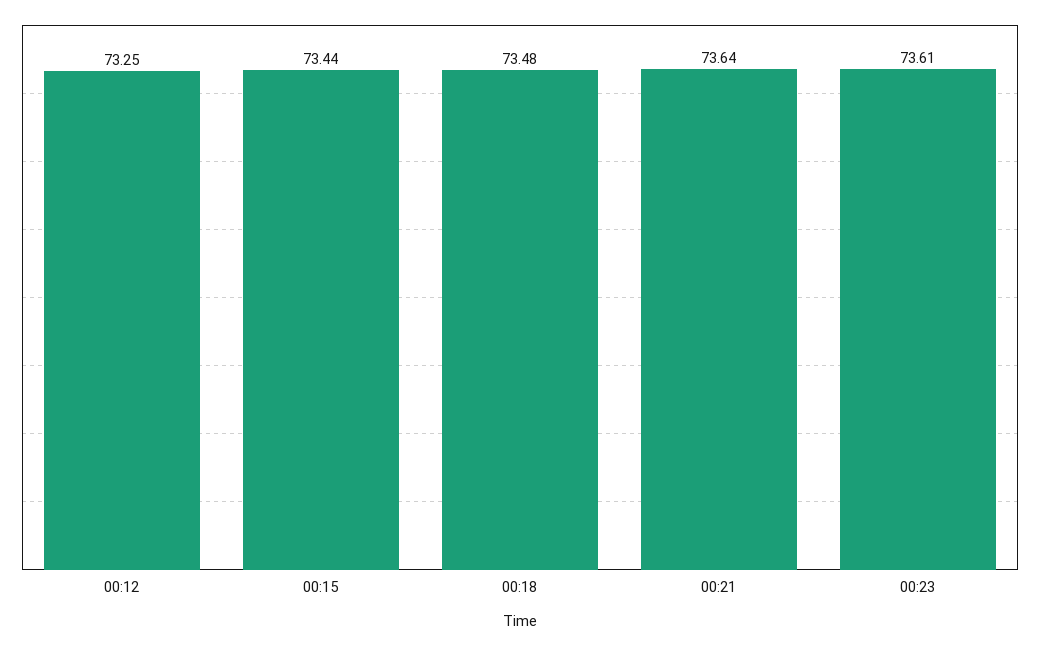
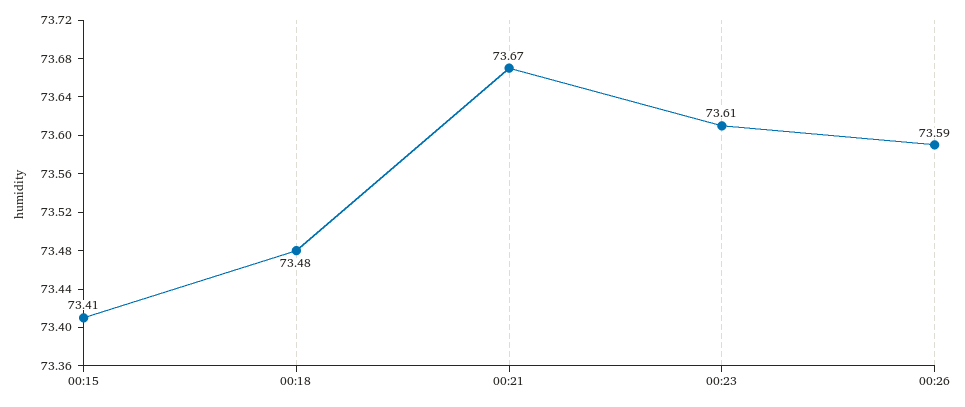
00:12: 73.25 -> none
00:15: 73.44 -> 73.41
00:21: 73.64 -> 73.67
00:26: none -> 73.59

